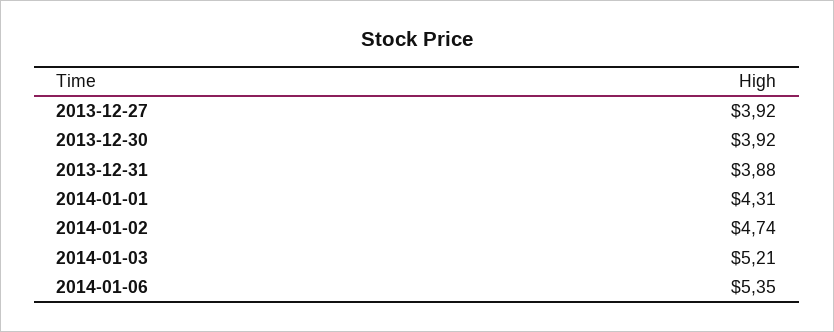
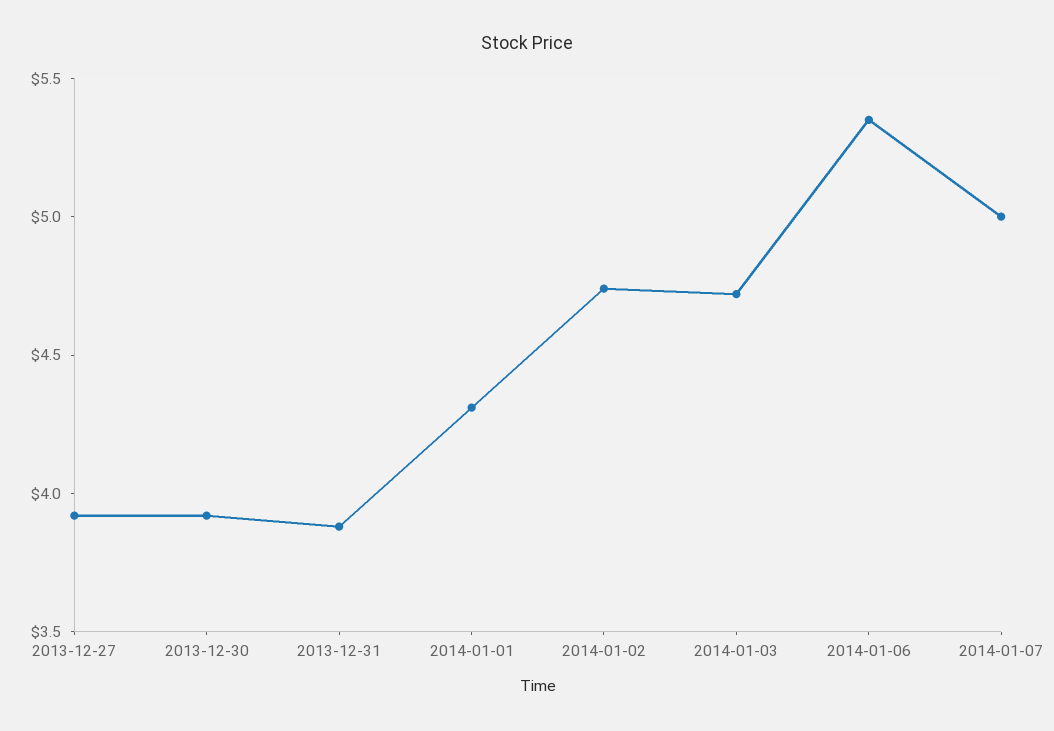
2014-01-03: 5.21 -> 4.7
2014-01-07: none -> 5

